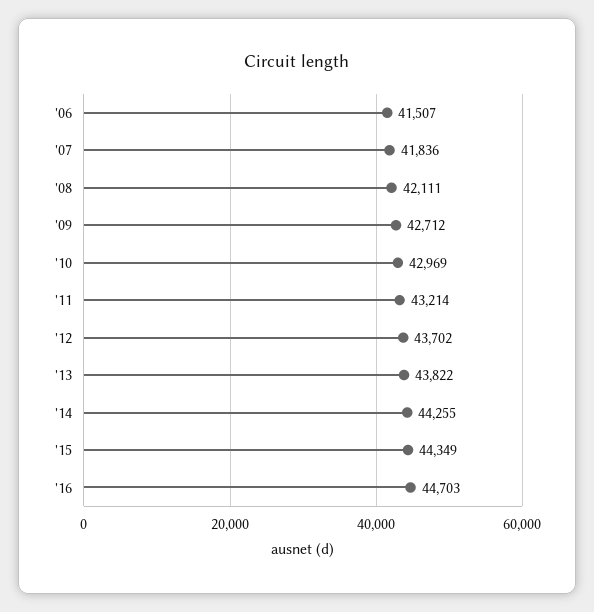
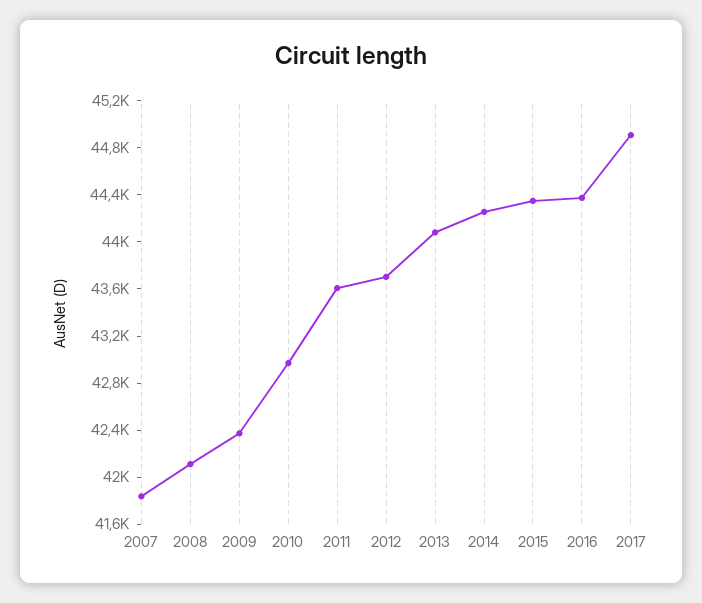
'06: 41507 -> none
'09: 42712 -> 42400
'11: 43214 -> 43600
'13: 43822 -> 44100
'16: 44703 -> 44400
2017: none -> 44900

